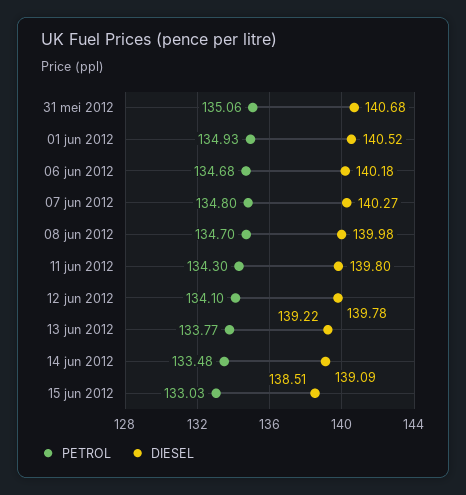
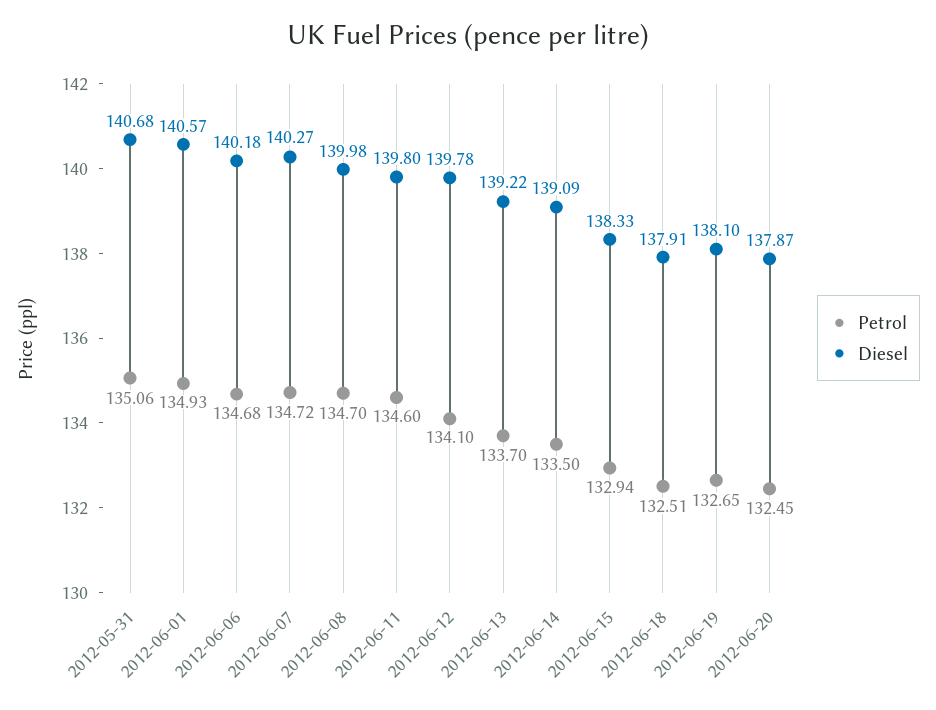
DIESEL, 01 jun 2012: 140.52 -> 140.57
PETROL, 07 jun 2012: 134.8 -> 134.72
PETROL, 11 jun 2012: 134.3 -> 134.6
PETROL, 13 jun 2012: 133.77 -> 133.7
PETROL, 14 jun 2012: 133.48 -> 133.5
PETROL, 15 jun 2012: 133.03 -> 132.94
DIESEL, 15 jun 2012: 138.51 -> 138.33
PETROL, 2012-06-18: none -> 132.51
DIESEL, 2012-06-18: none -> 137.91
PETROL, 2012-06-19: none -> 132.65
DIESEL, 2012-06-19: none -> 138.1
PETROL, 2012-06-20: none -> 132.45
DIESEL, 2012-06-20: none -> 137.87

